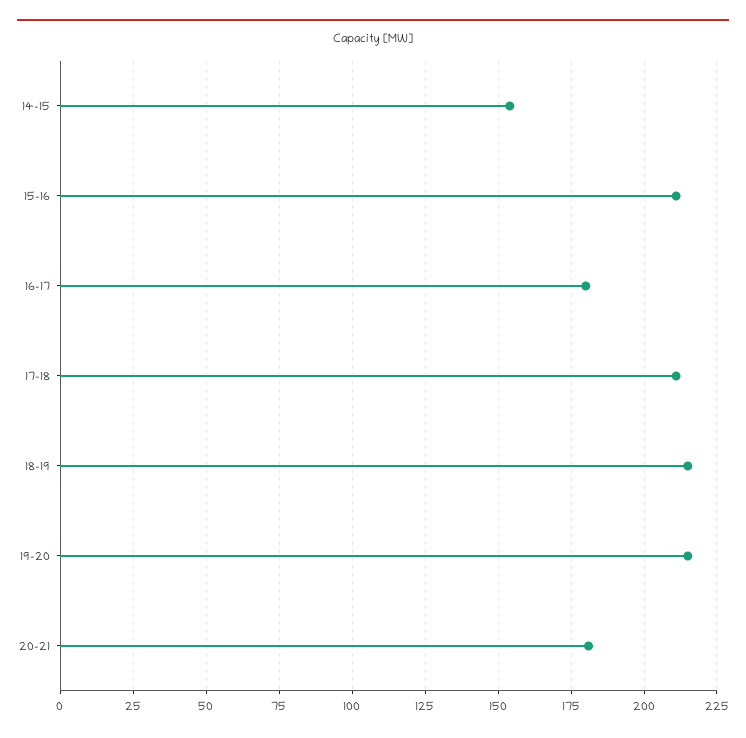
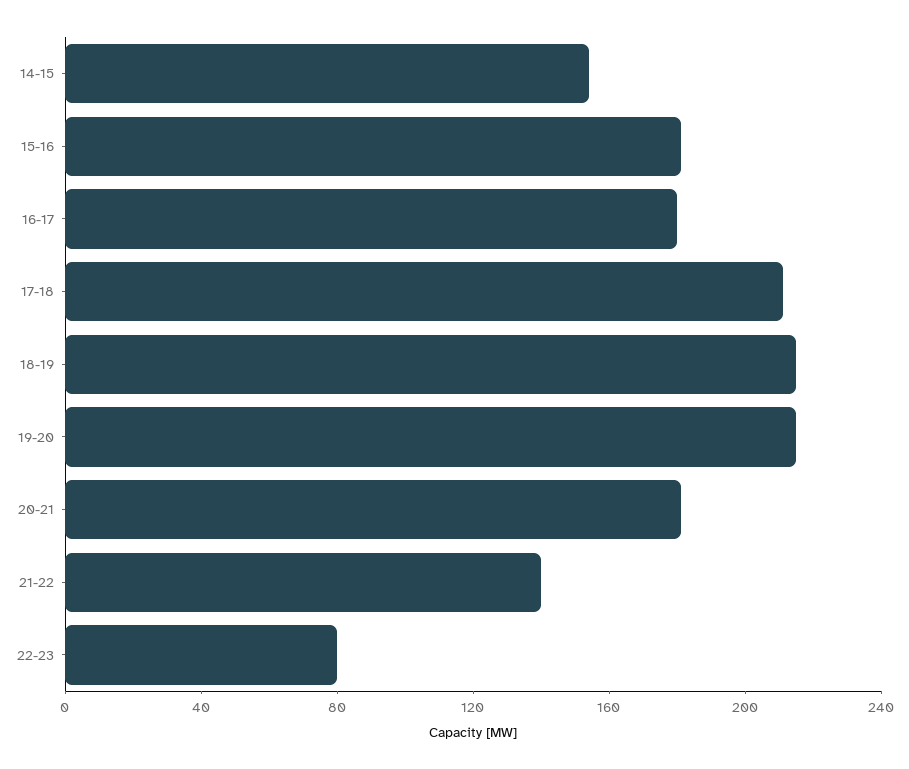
15-16: 210 -> 180
21-22: none -> 140
22-23: none -> 80

